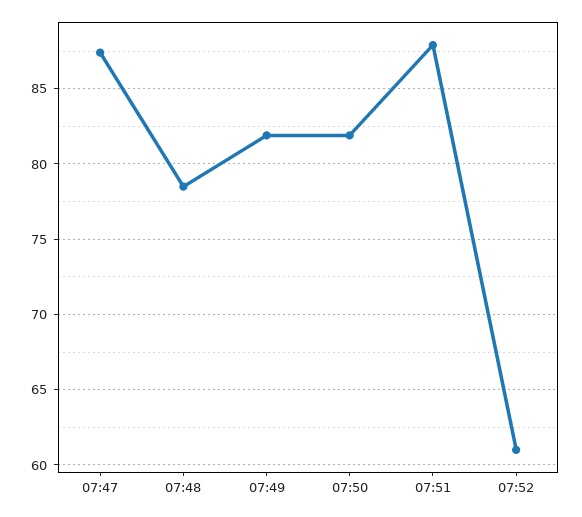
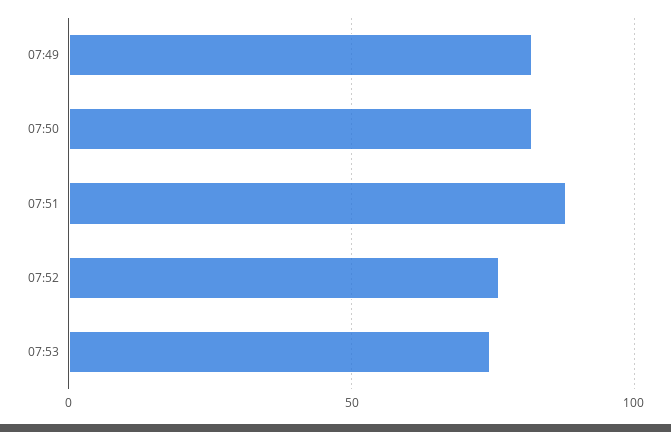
07:47: 87.5 -> none
07:48: 78.5 -> none
07:52: 61 -> 75
07:53: none -> 75

